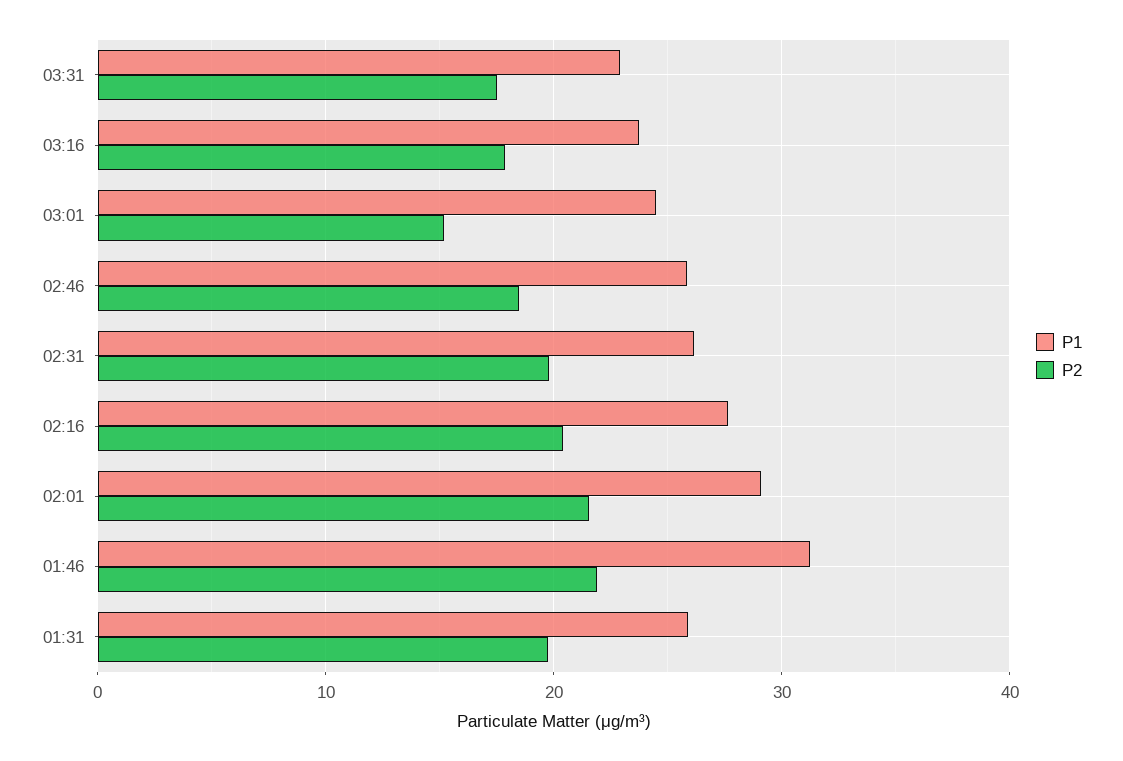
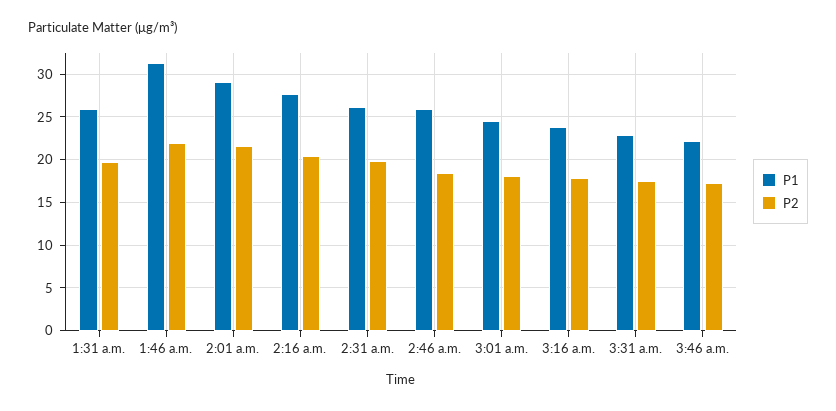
P2, 03:01: 15 -> 18
P1, 3:46 a.m.: none -> 22
P2, 3:46 a.m.: none -> 17

